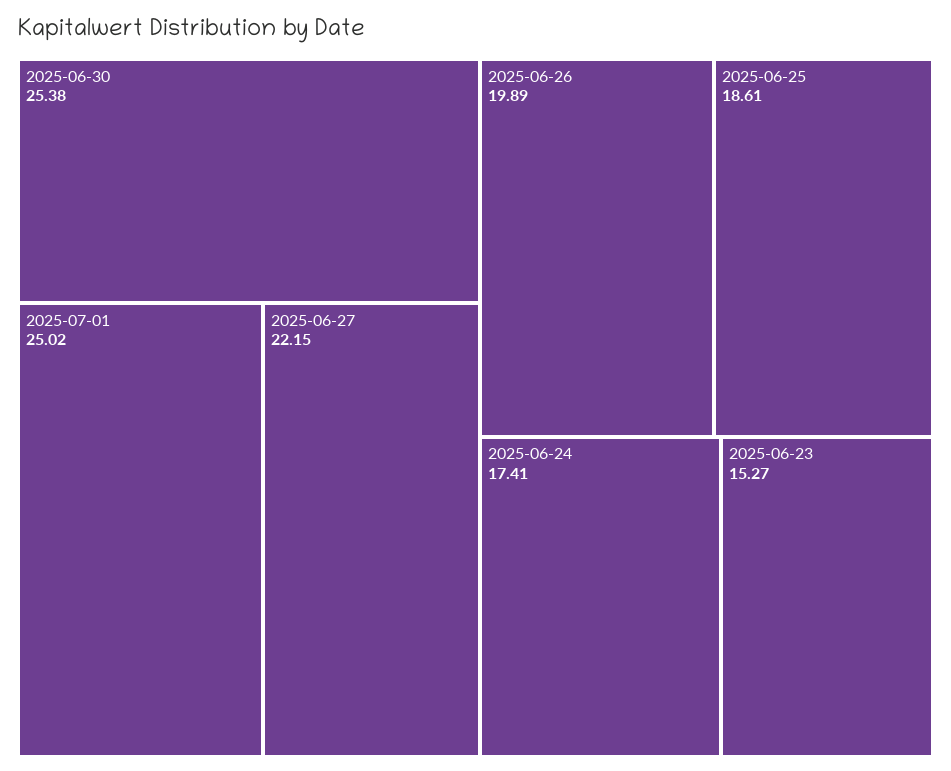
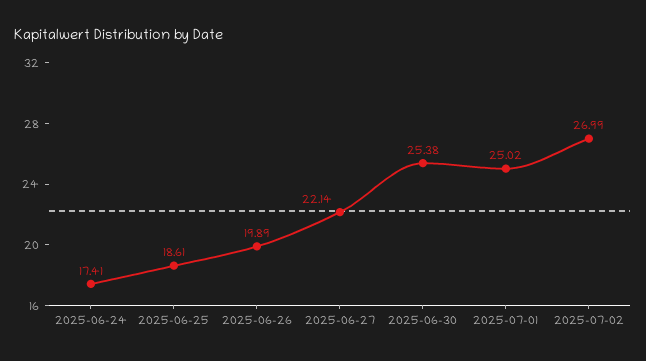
2025-06-27: 22.15 -> 22.14
2025-06-23: 15.27 -> none
2025-07-02: none -> 26.99

